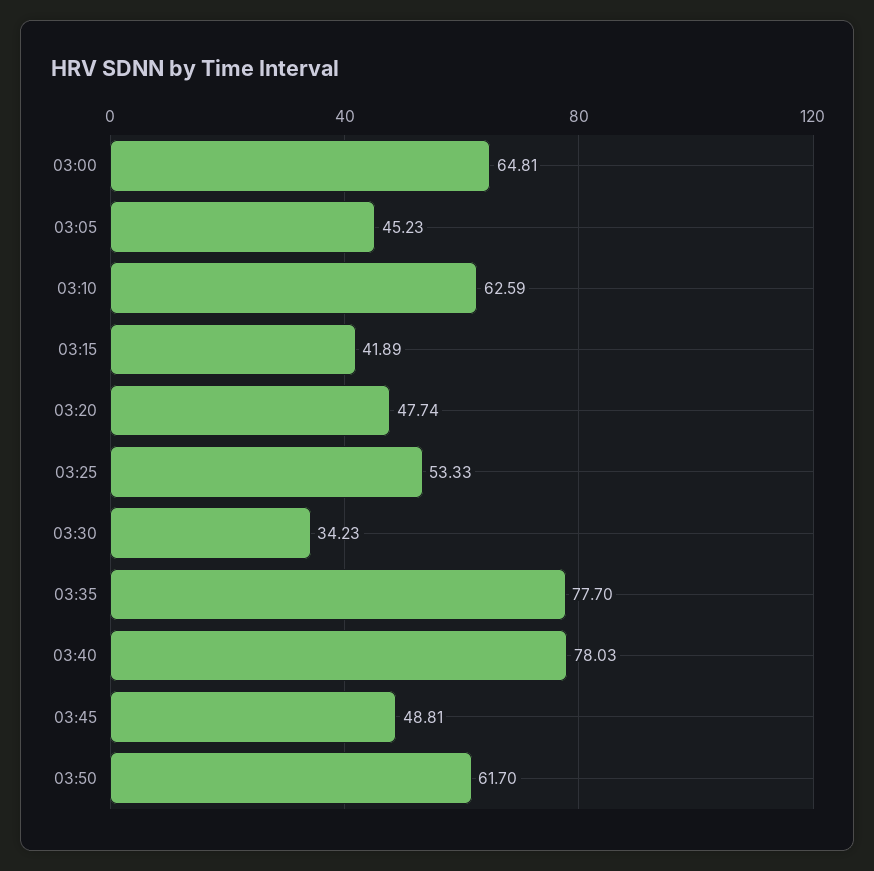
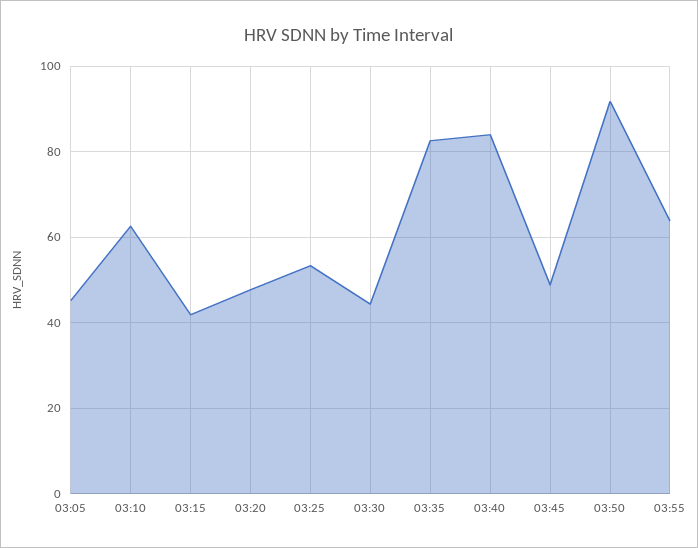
03:00: 64.81 -> none
03:30: 34.23 -> 44
03:35: 77.7 -> 82
03:40: 78.03 -> 84
03:50: 61.7 -> 92
03:55: none -> 64

